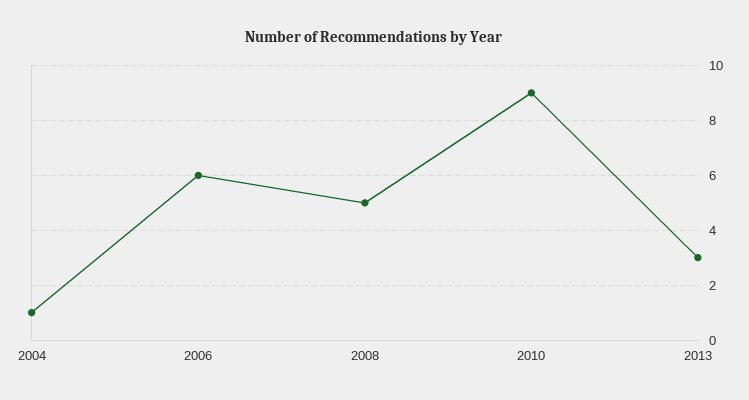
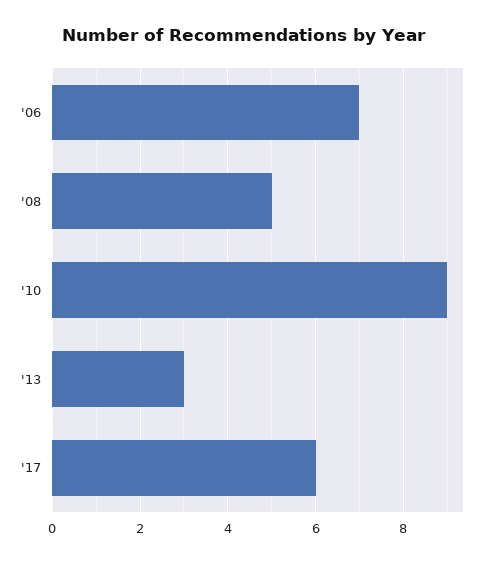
2004: 1 -> none
2006: 6 -> 7
'17: none -> 6

